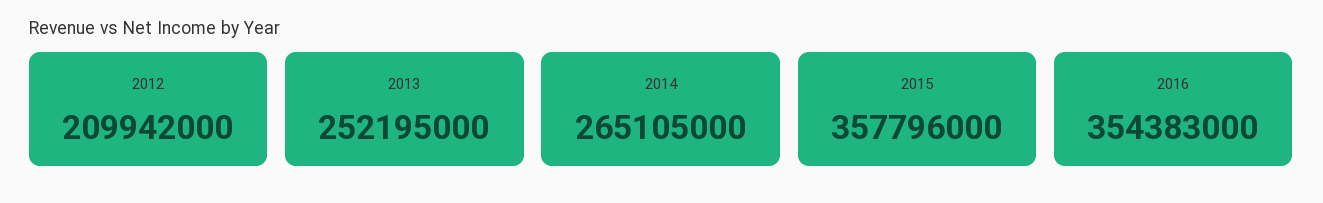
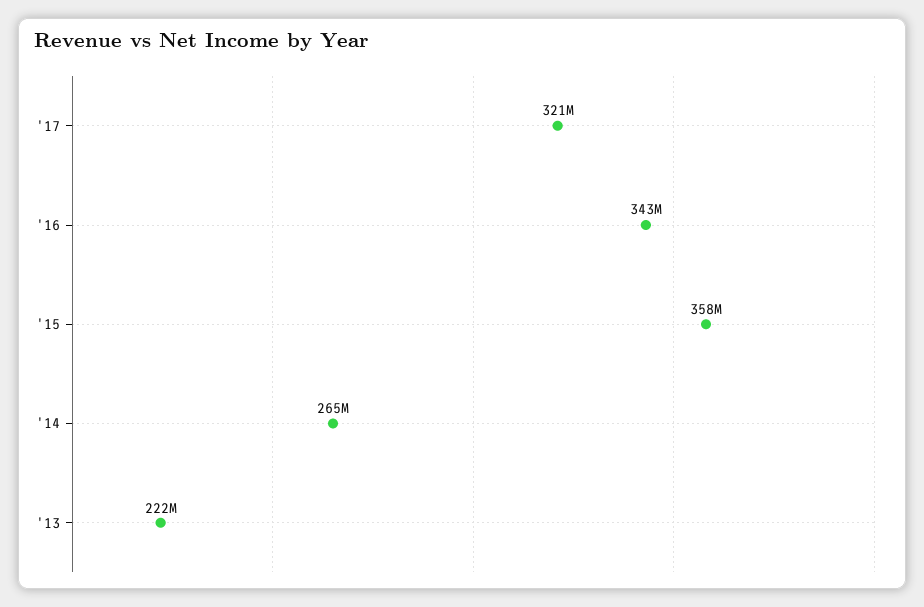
2012: 209942000 -> none
2013: 252195000 -> 222000000
2016: 354383000 -> 343000000
'17: none -> 321000000

